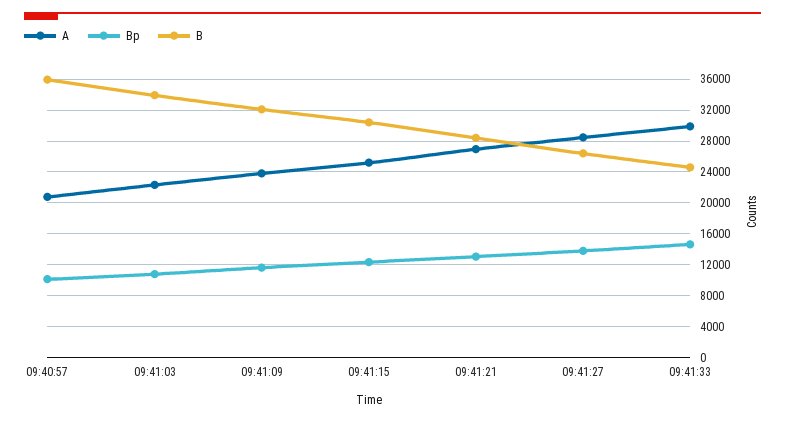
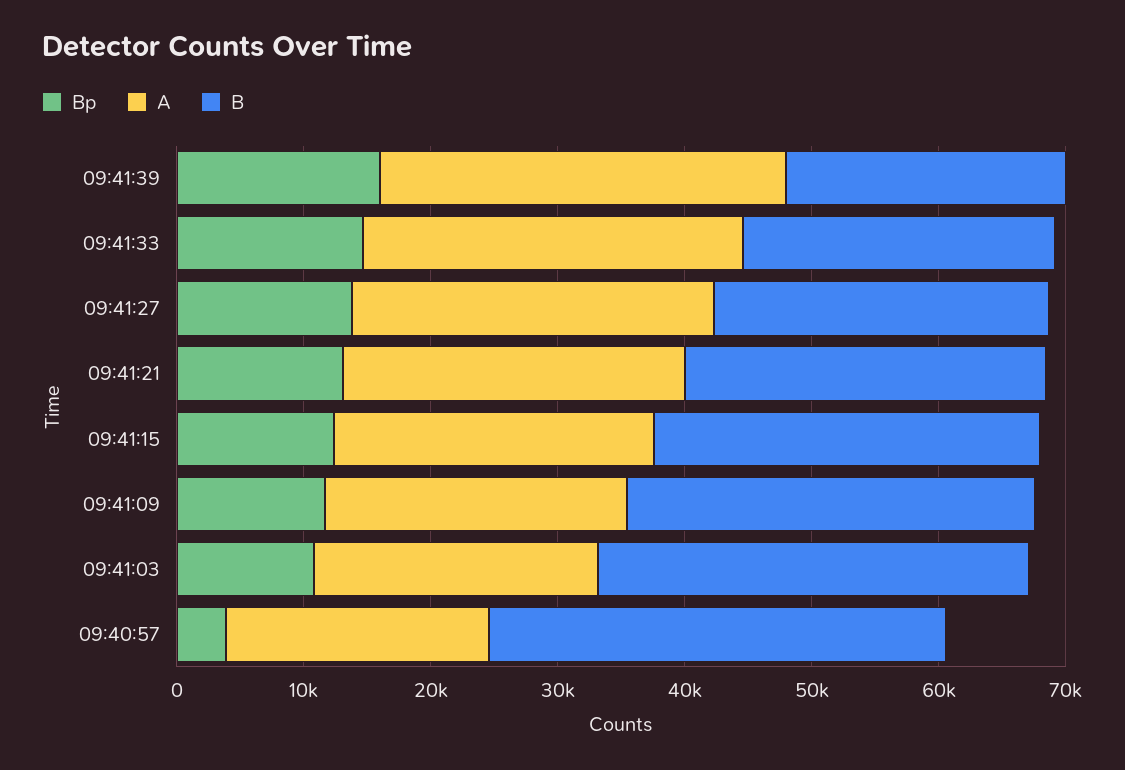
Bp, 09:40:57: 10000 -> 4000
Bp, 09:41:39: none -> 16000
A, 09:41:39: none -> 32000
B, 09:41:39: none -> 22000

